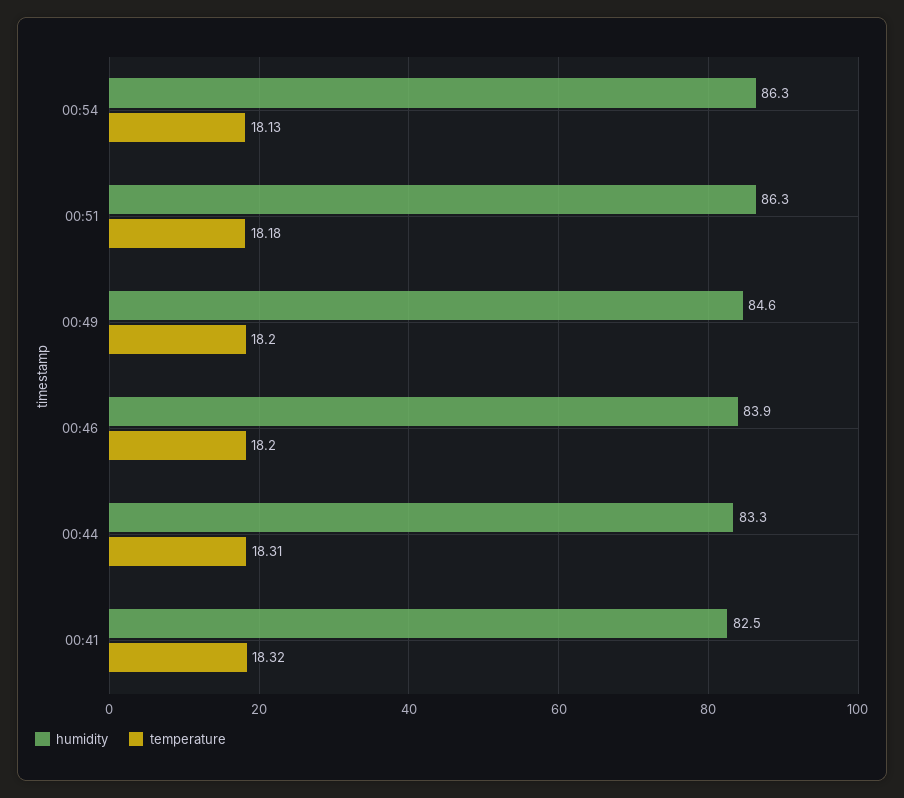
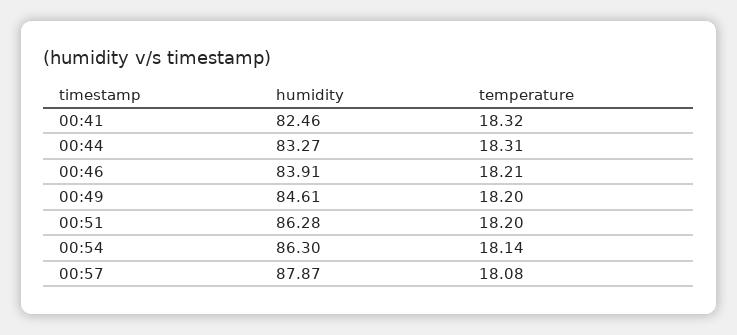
temperature, 00:54: 18.13 -> 18.14
temperature, 00:51: 18.18 -> 18.2
temperature, 00:46: 18.2 -> 18.21
humidity, 00:57: none -> 87.87
temperature, 00:57: none -> 18.08

